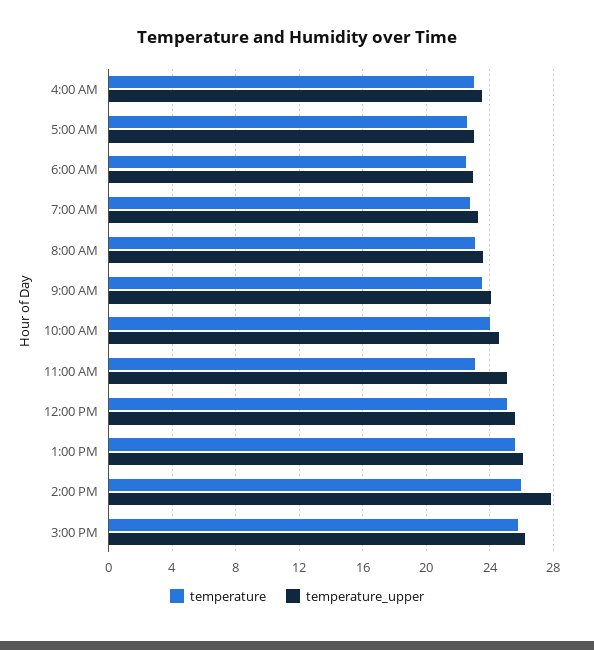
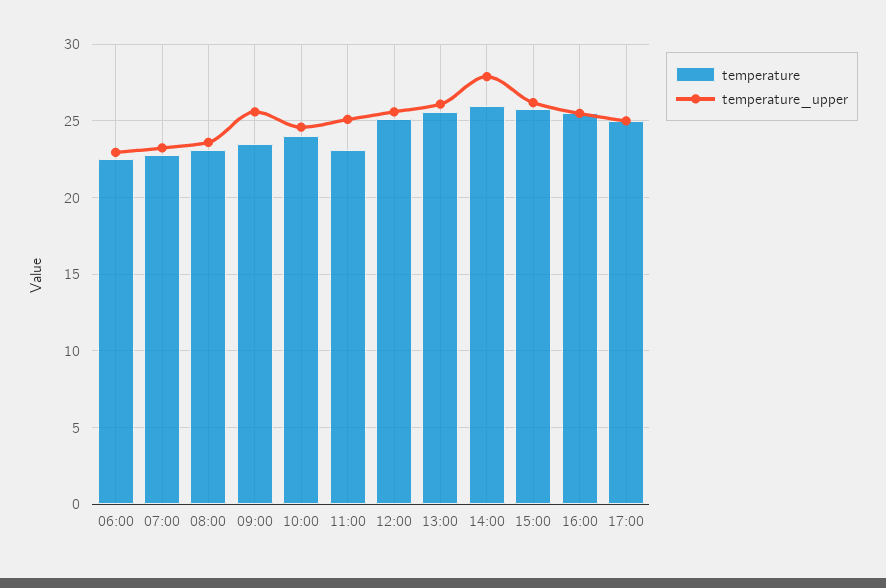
temperature, 4:00 AM: 23 -> none
temperature_upper, 4:00 AM: 23.5 -> none
temperature, 5:00 AM: 22.5 -> none
temperature_upper, 5:00 AM: 23 -> none
temperature_upper, 9:00 AM: 24 -> 25.5
temperature, 16:00: none -> 25.5
temperature_upper, 16:00: none -> 25.5
temperature, 17:00: none -> 25
temperature_upper, 17:00: none -> 25

